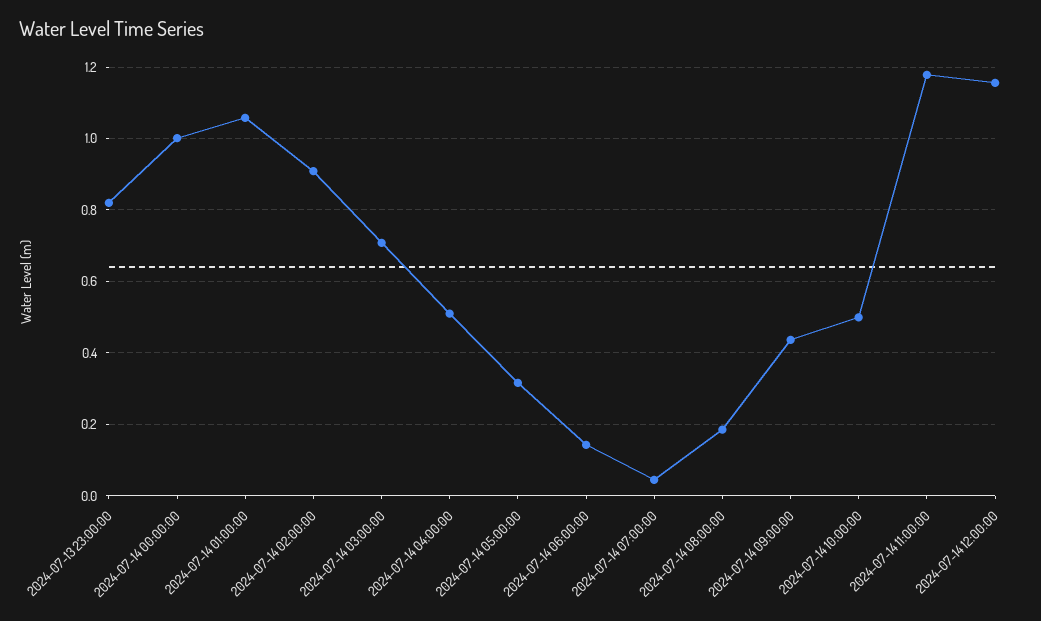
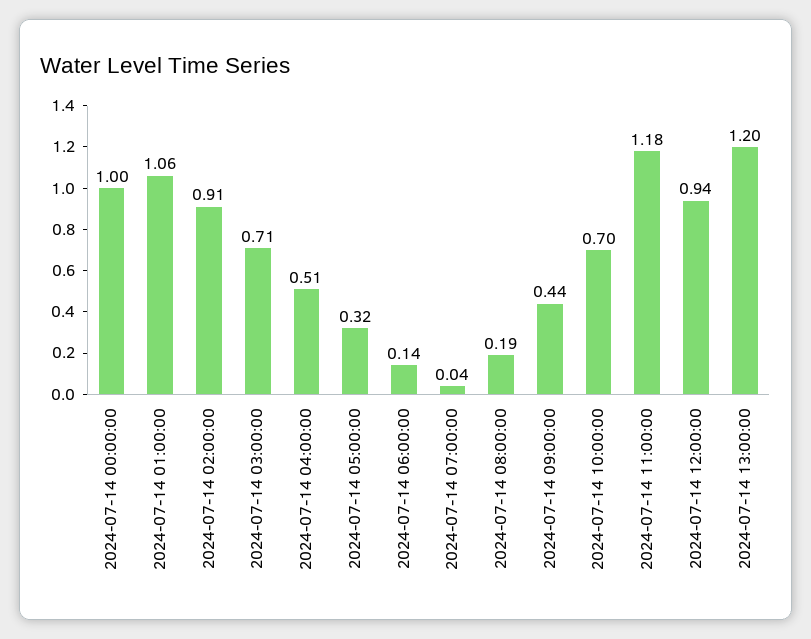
2024-07-13 23:00:00: 0.82 -> none
2024-07-14 10:00:00: 0.5 -> 0.7
2024-07-14 12:00:00: 1.16 -> 0.94
2024-07-14 13:00:00: none -> 1.2

